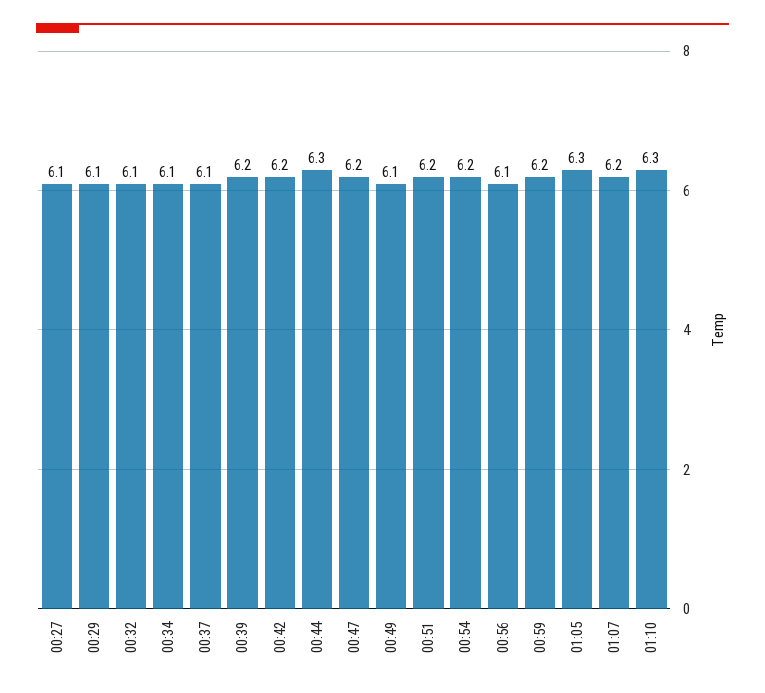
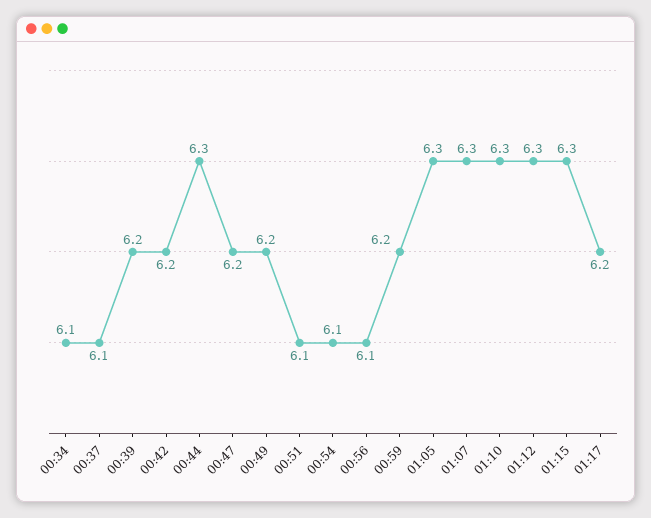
00:27: 6.1 -> none
00:29: 6.1 -> none
00:32: 6.1 -> none
00:49: 6.1 -> 6.2
00:51: 6.2 -> 6.1
00:54: 6.2 -> 6.1
01:07: 6.2 -> 6.3
01:12: none -> 6.3
01:15: none -> 6.3
01:17: none -> 6.2

